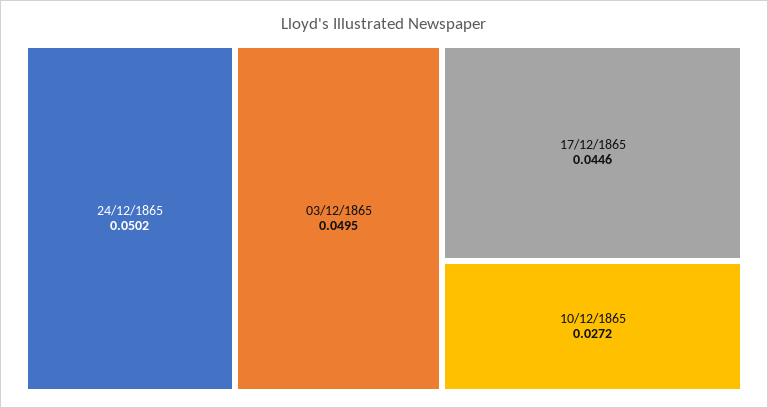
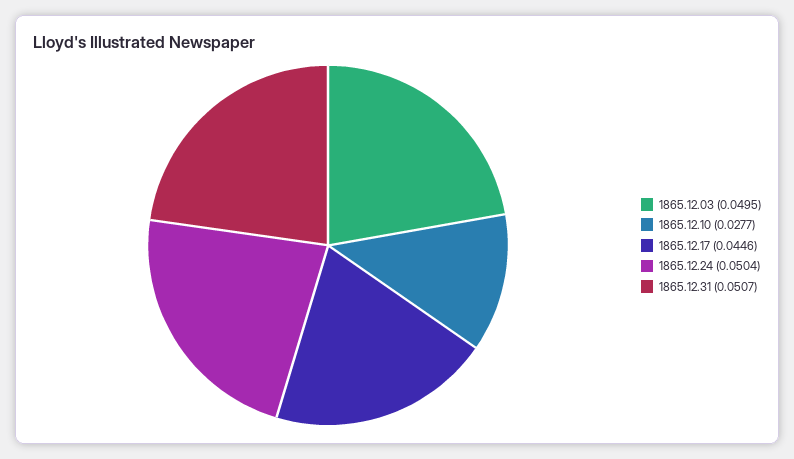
24/12/1865: 0.0502 -> 0.0504
10/12/1865: 0.0272 -> 0.0277
1865.12.31: none -> 0.0507

